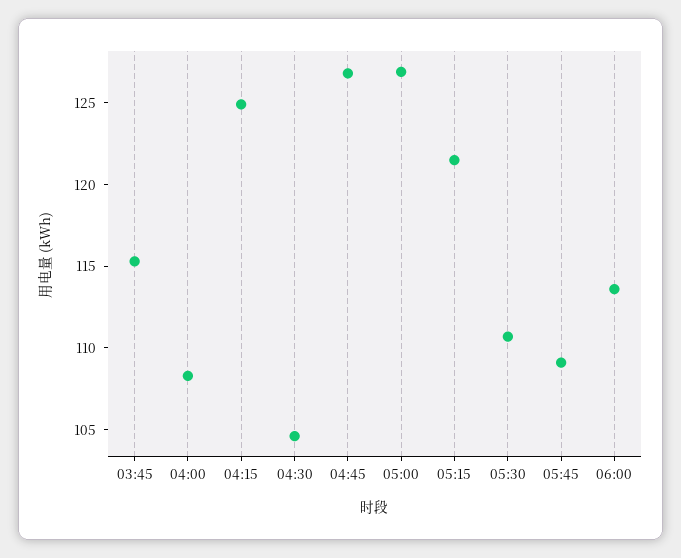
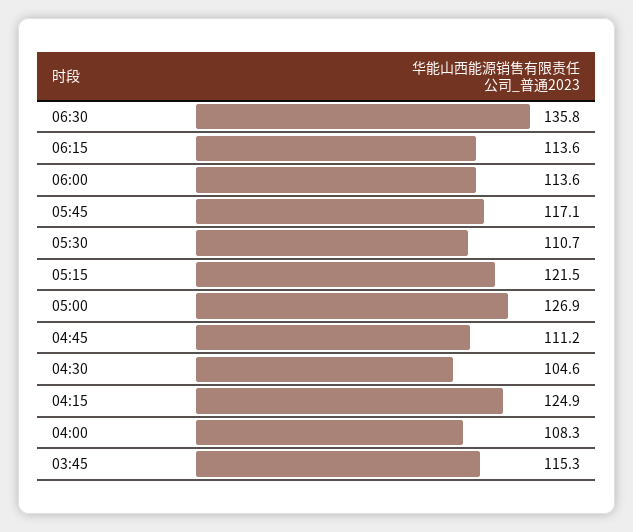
04:45: 127 -> 111.2
05:45: 109 -> 117.1
06:30: none -> 135.8
06:15: none -> 113.6

